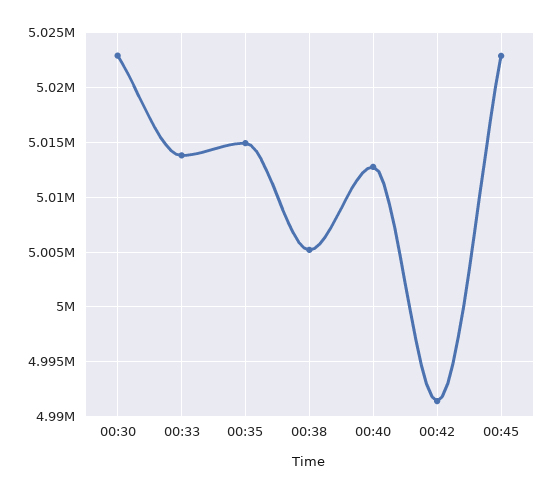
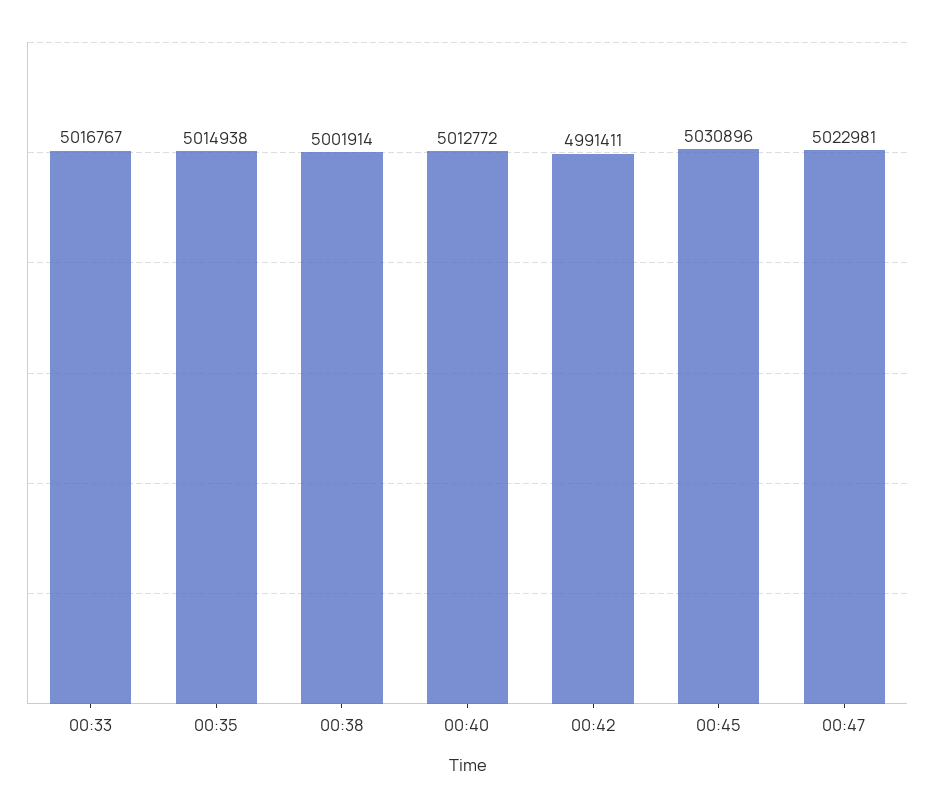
00:30: 5023000 -> none
00:33: 5014000 -> 5016767
00:38: 5005000 -> 5001914
00:45: 5023000 -> 5030896
00:47: none -> 5022981

